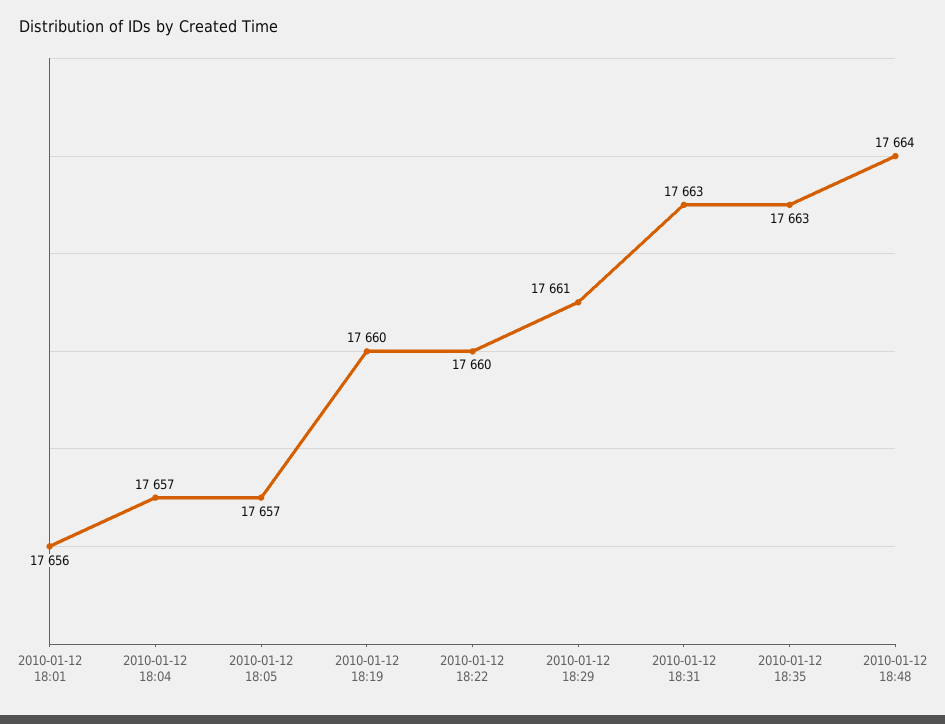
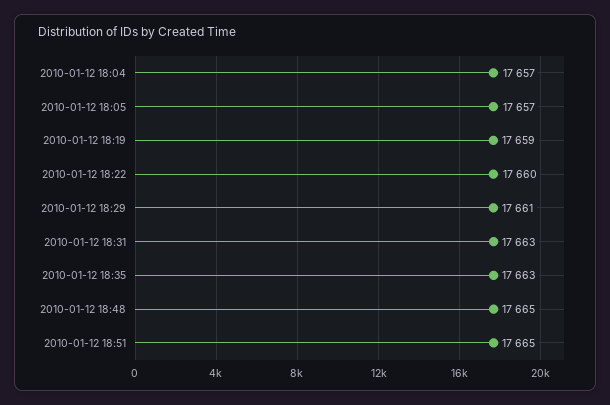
2010-01-12 18:01: 17656 -> none
2010-01-12 18:19: 17660 -> 17659
2010-01-12 18:48: 17664 -> 17665
2010-01-12 18:51: none -> 17665

